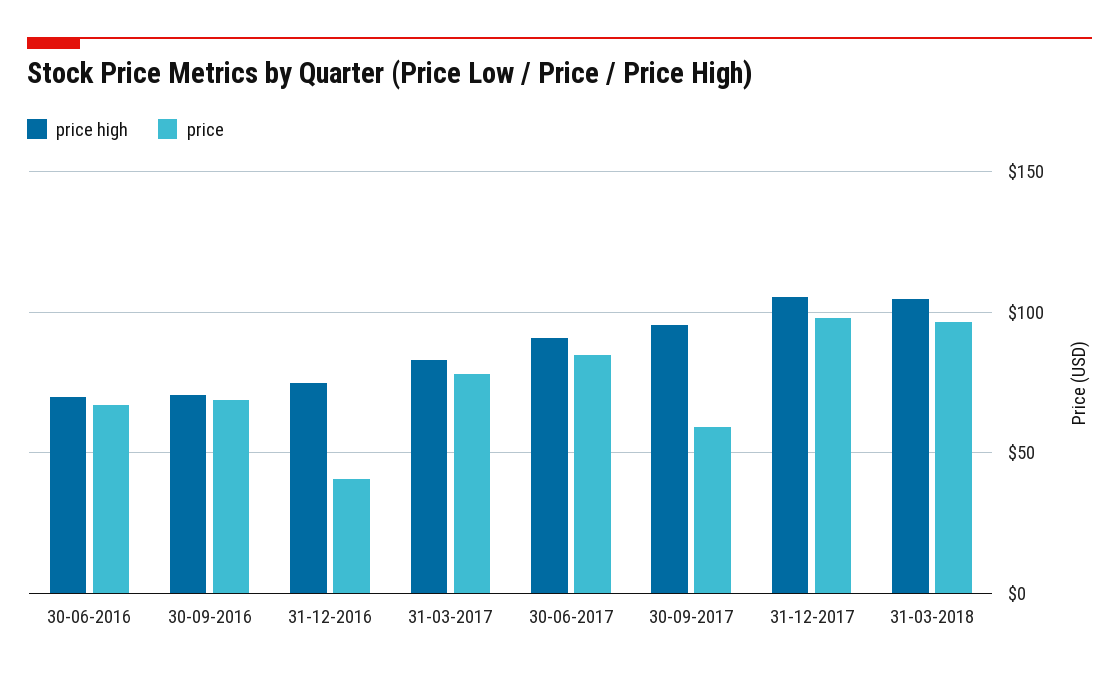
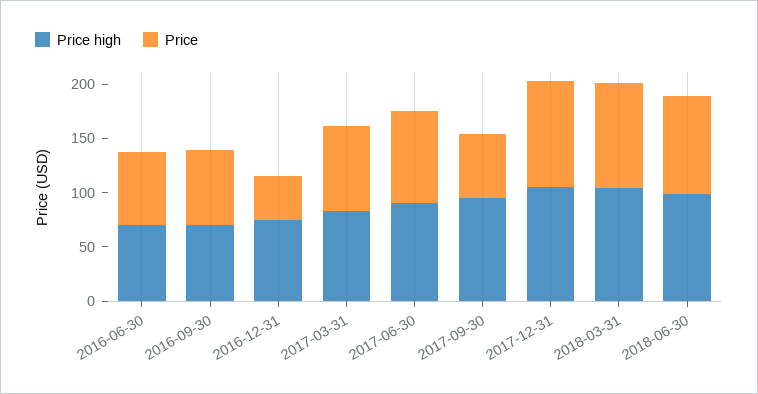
price high, 2018-06-30: none -> 100
price, 2018-06-30: none -> 90

